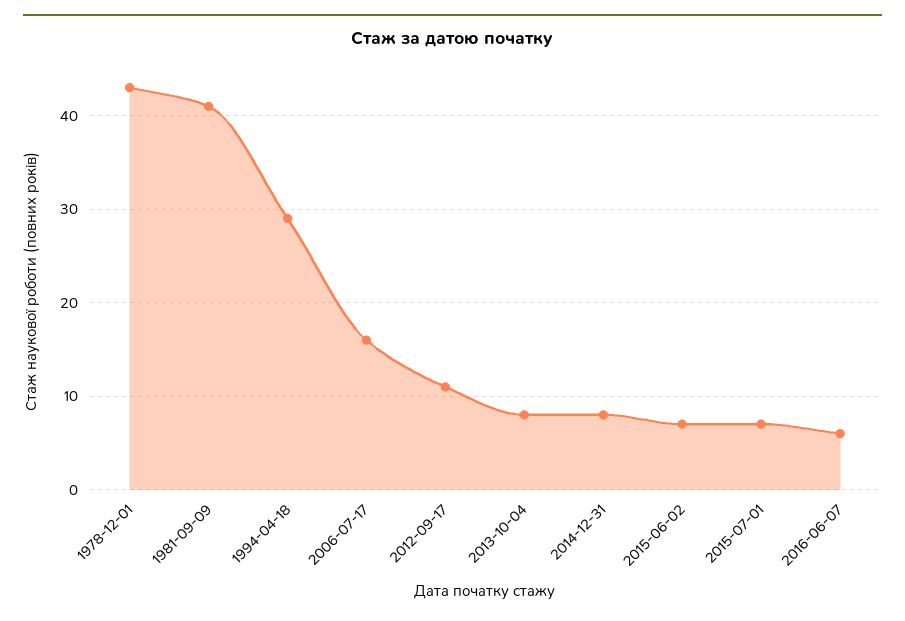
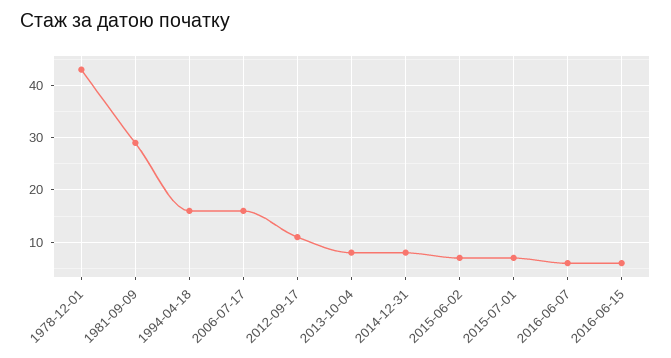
1981-09-09: 41 -> 30
1994-04-18: 29 -> 15
2016-06-15: none -> 5

